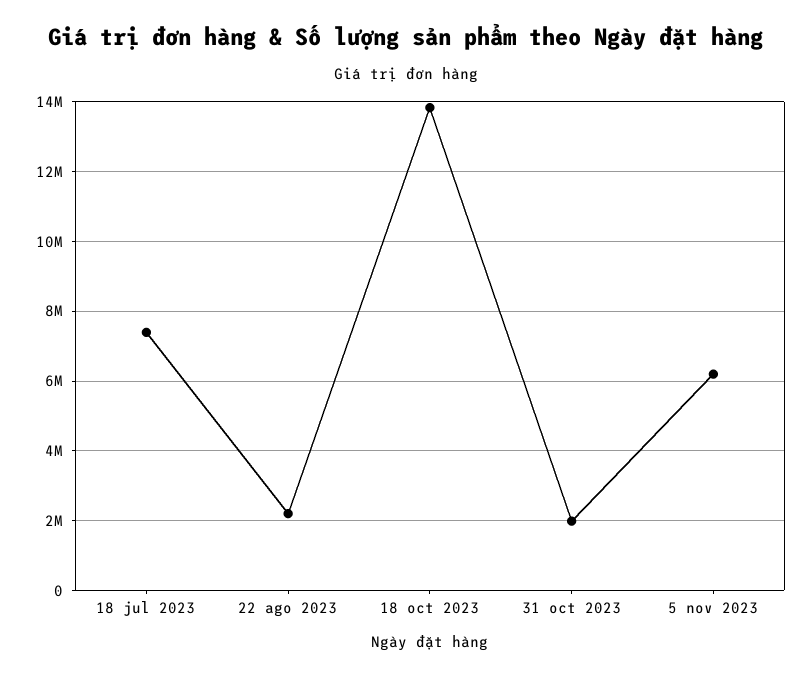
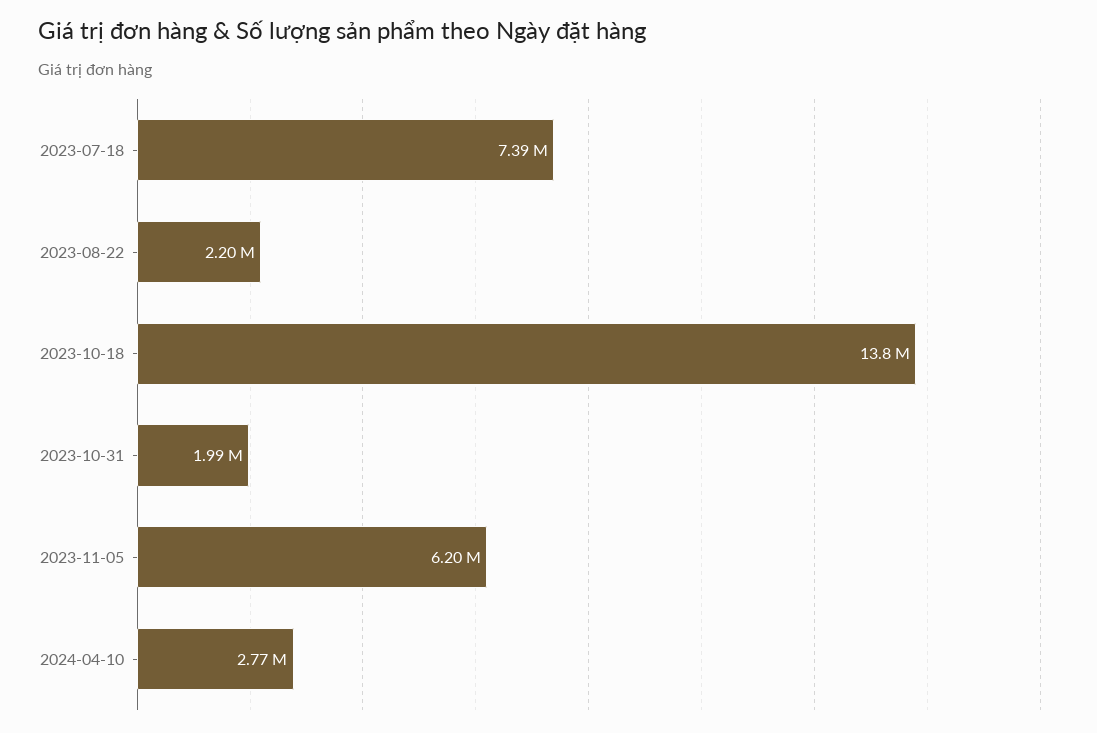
2024-04-10: none -> 2770000

